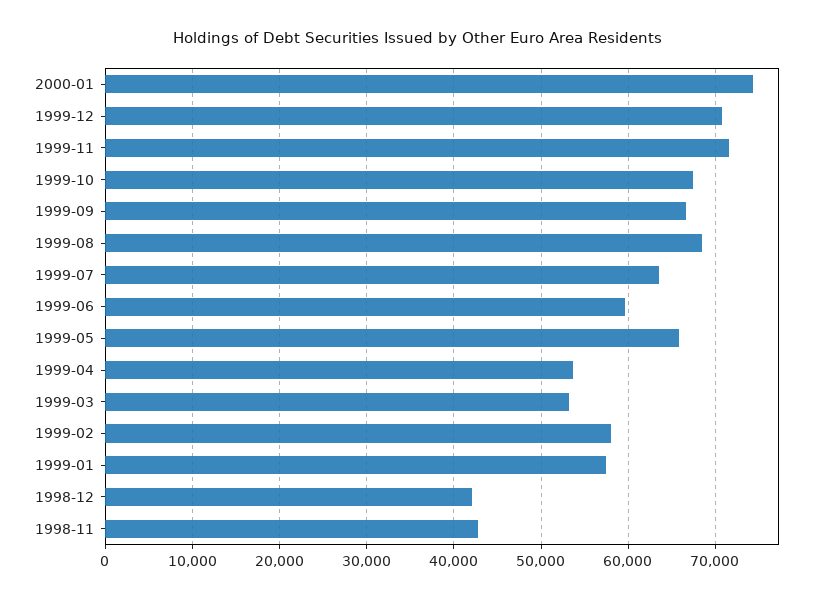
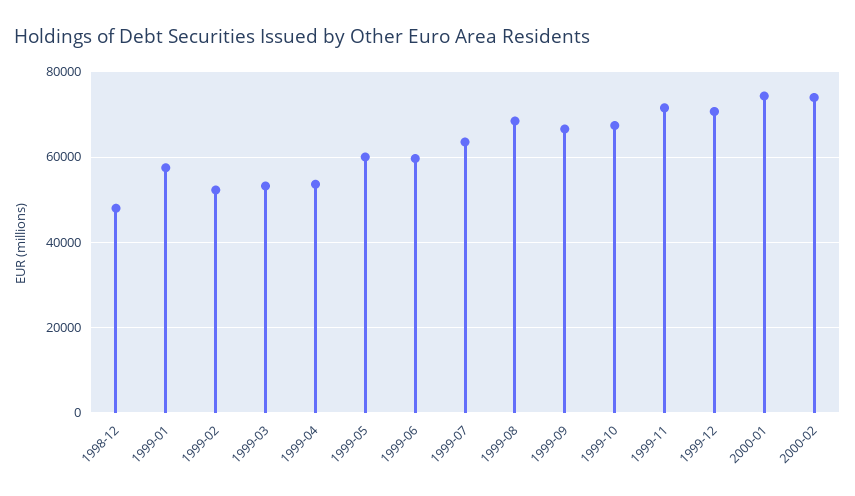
1999-05: 66000 -> 60000
1999-02: 58000 -> 52000
1998-12: 42000 -> 48000
1998-11: 43000 -> none
2000-02: none -> 74000

